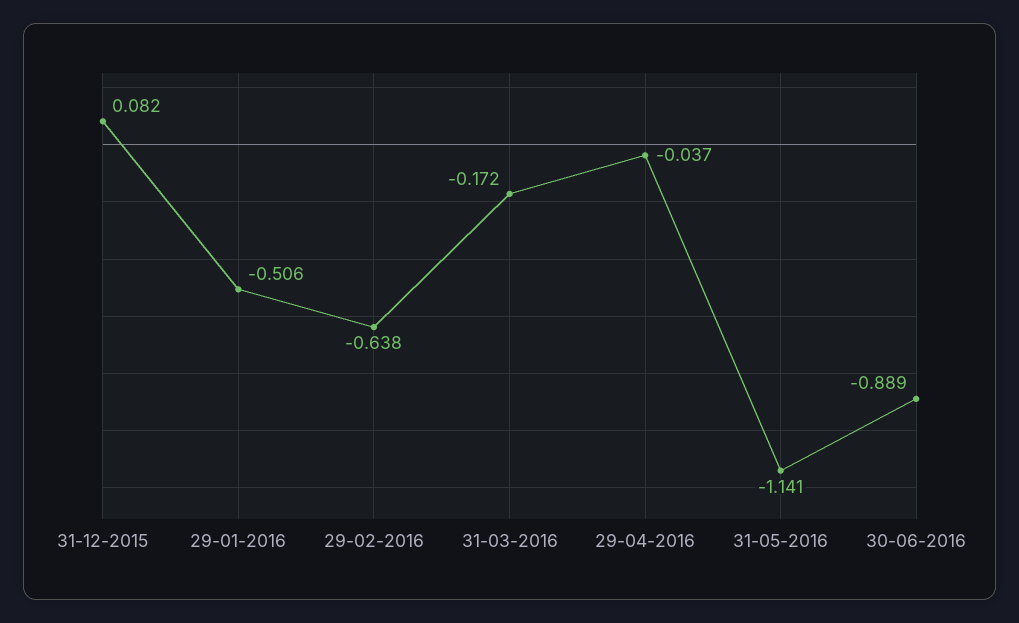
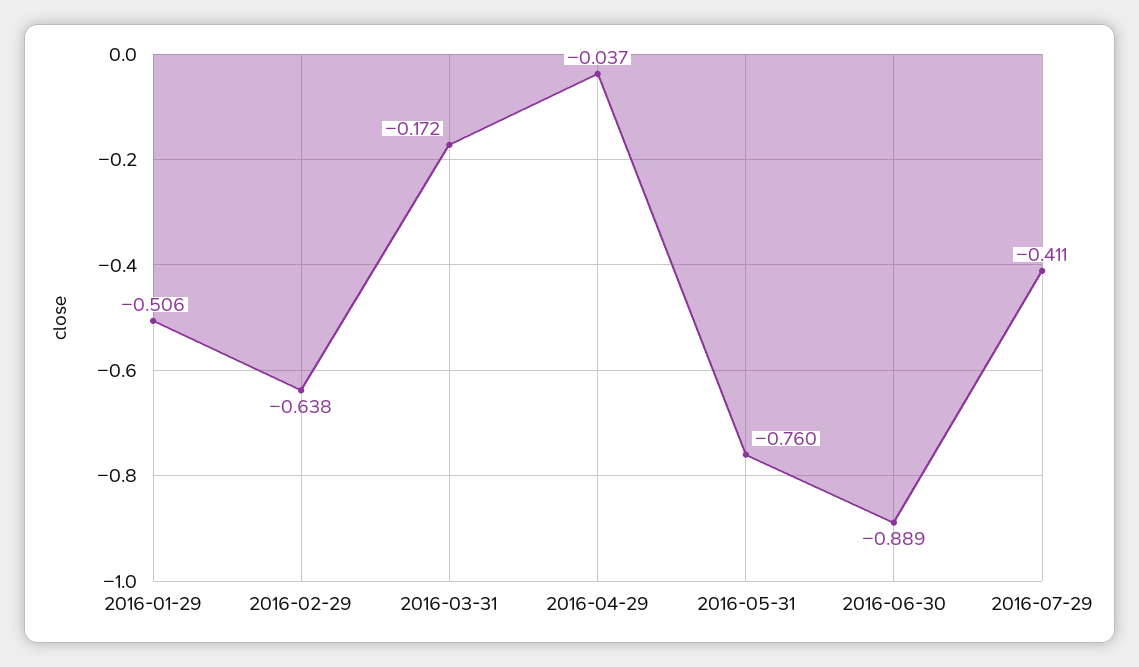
31-12-2015: 0.082 -> none
31-05-2016: -1.141 -> -0.76
2016-07-29: none -> -0.411

